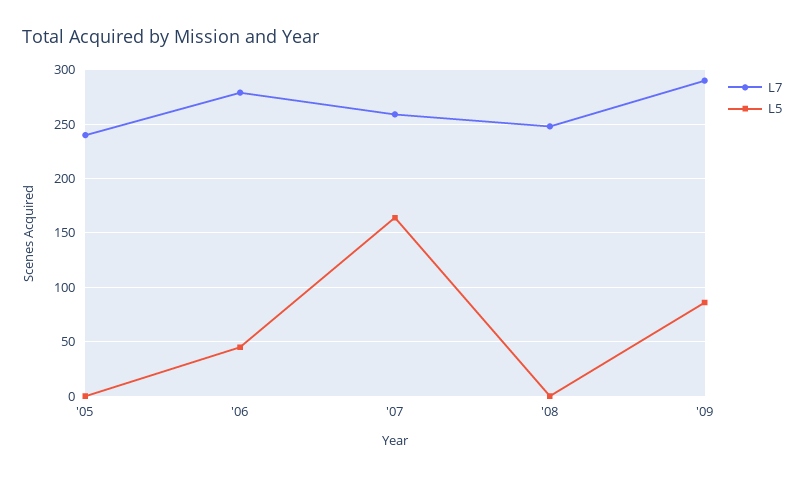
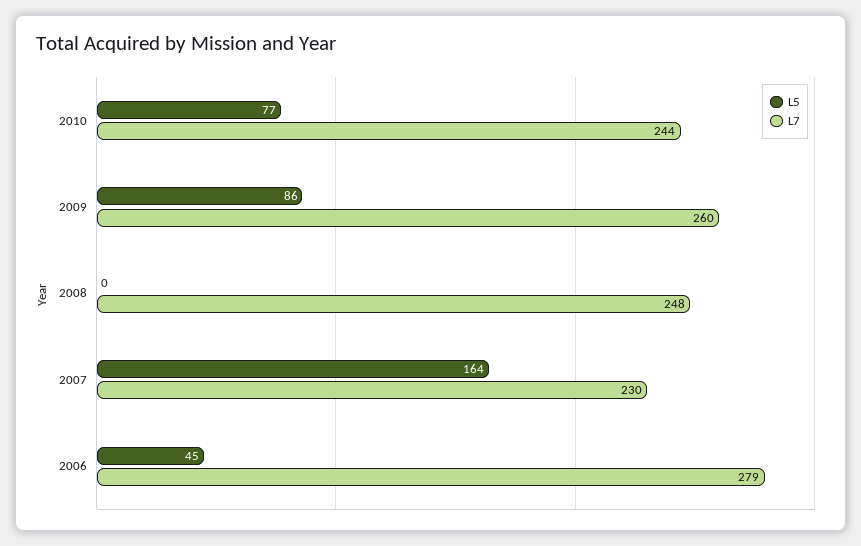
L7, '05: 240 -> none
L5, '05: 0 -> none
L7, '07: 260 -> 230
L7, '09: 290 -> 260
L5, 2010: none -> 77
L7, 2010: none -> 244

